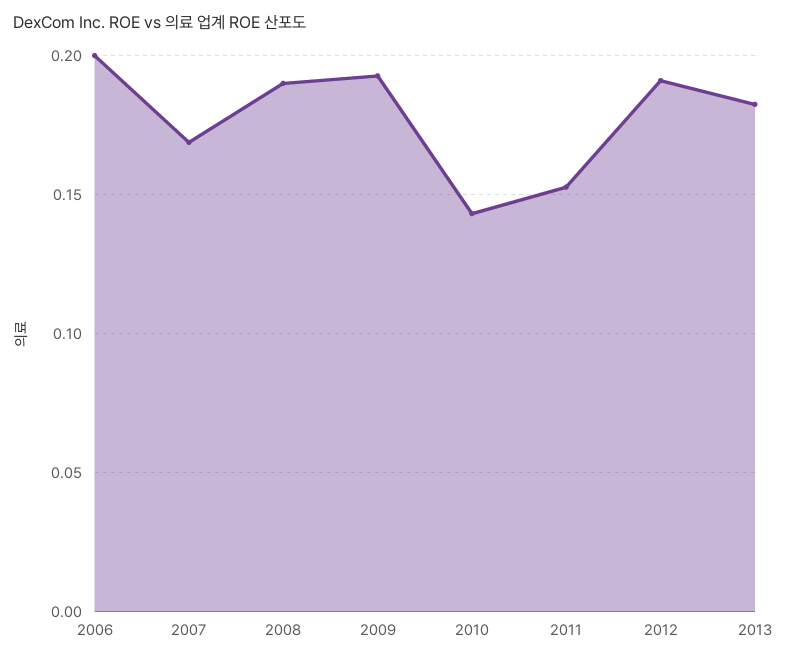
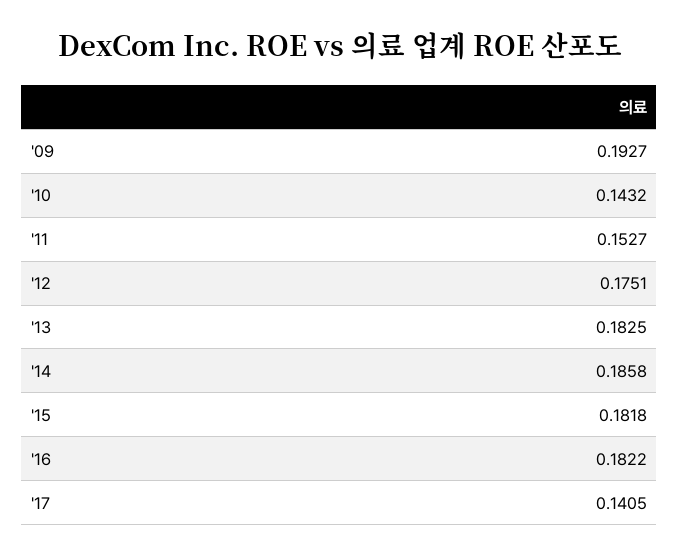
2006: 0.2 -> none
2007: 0.17 -> none
2008: 0.19 -> none
2012: 0.19 -> 0.1751
'14: none -> 0.1858
'15: none -> 0.1818
'16: none -> 0.1822
'17: none -> 0.1405

